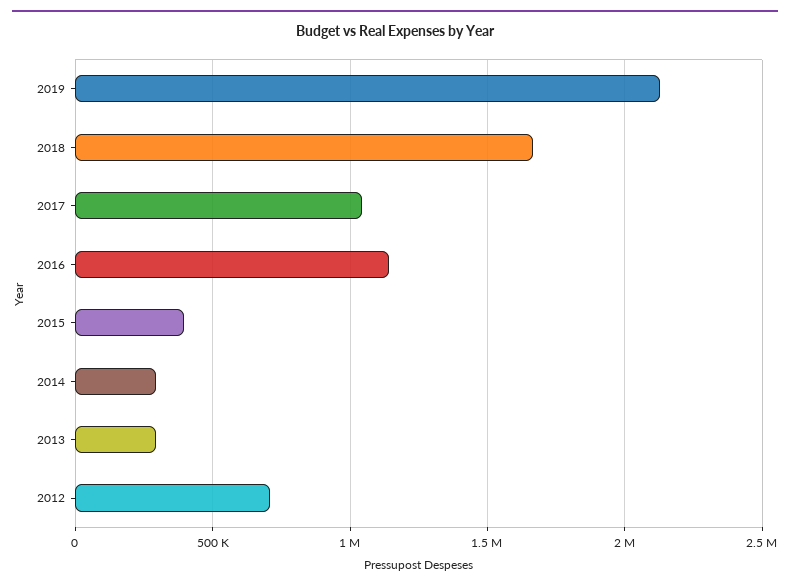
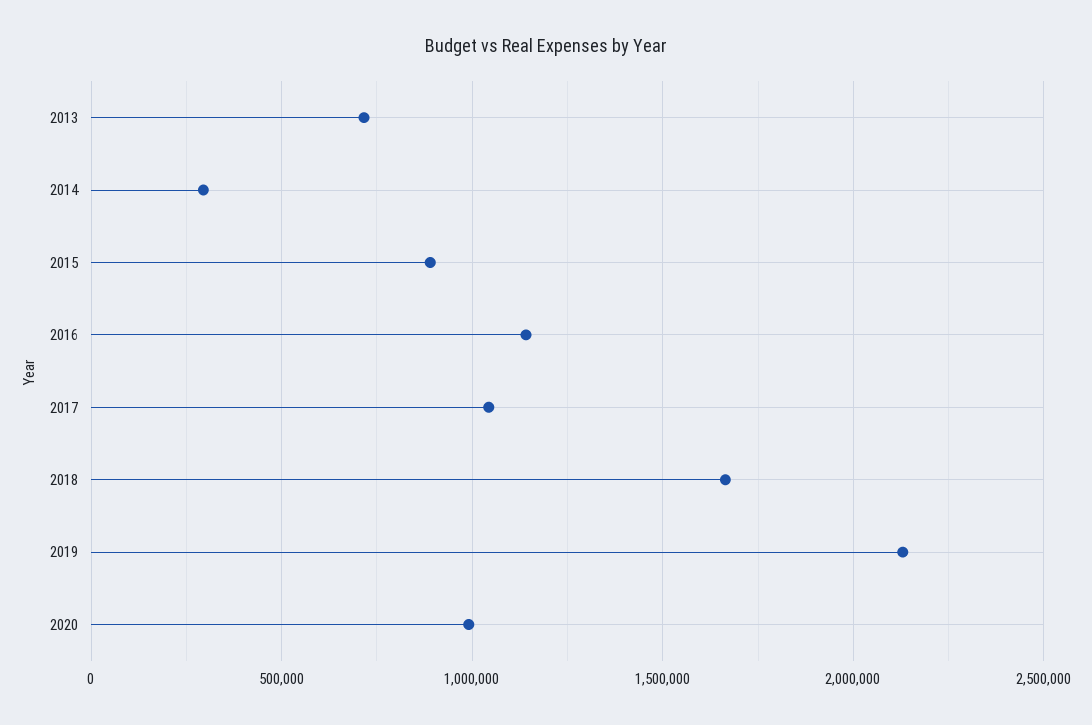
2015: 400000 -> 900000
2013: 300000 -> 700000
2012: 700000 -> none
2020: none -> 1000000

